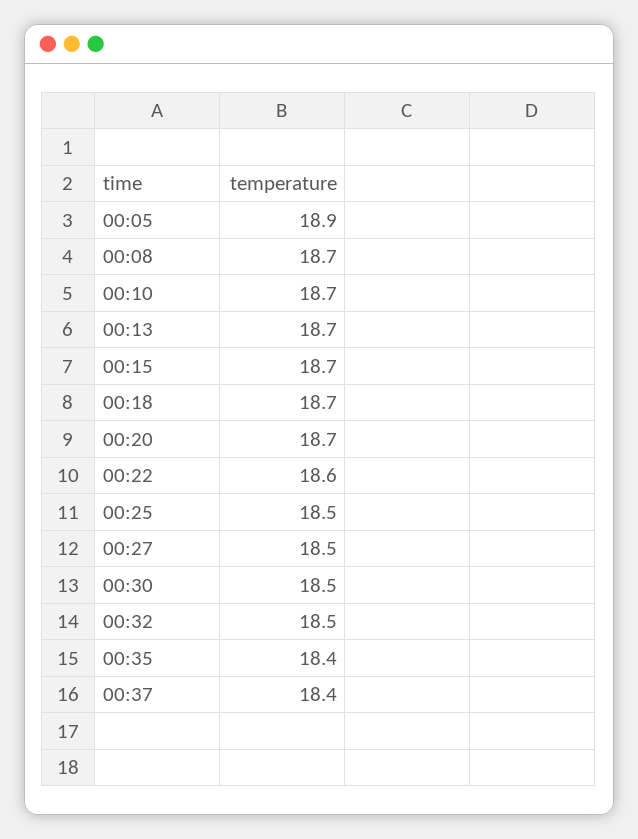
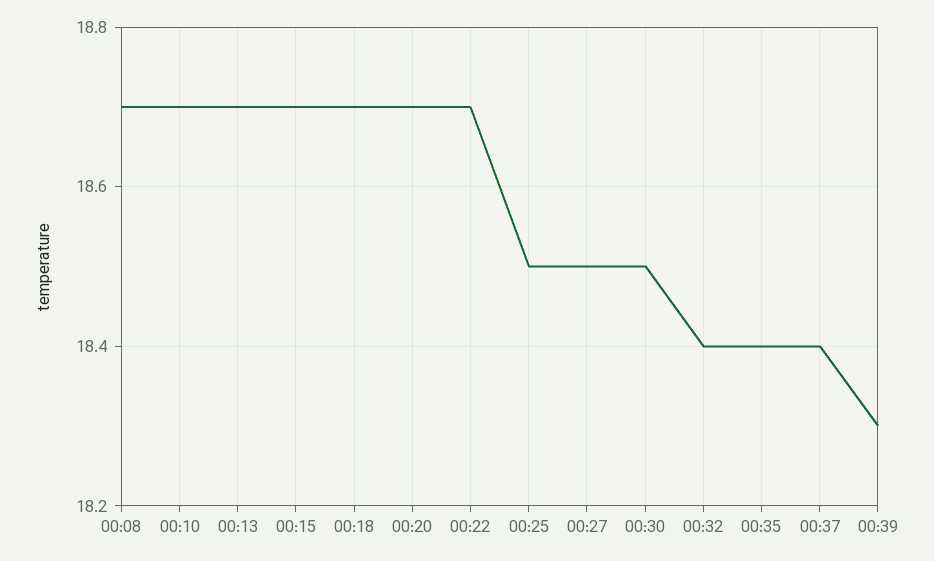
00:05: 18.9 -> none
00:22: 18.6 -> 18.7
00:32: 18.5 -> 18.4
00:39: none -> 18.3

